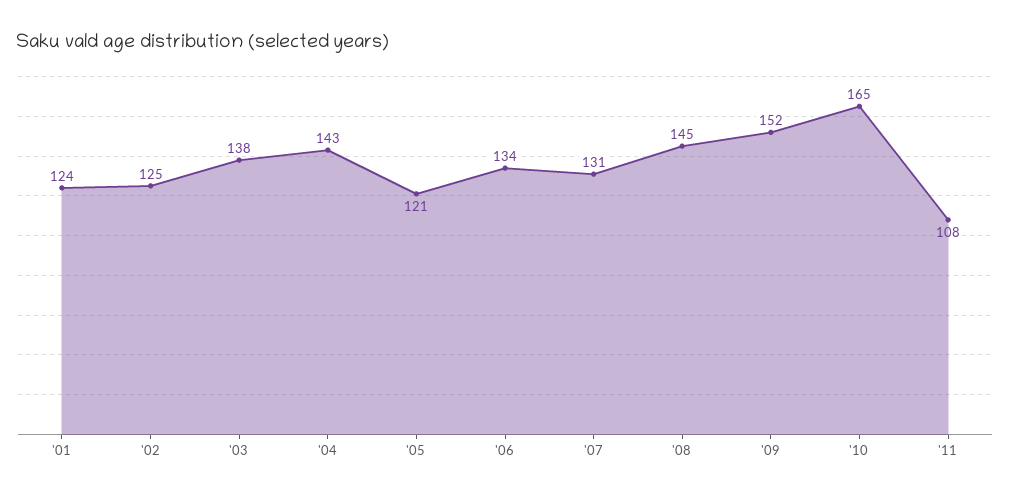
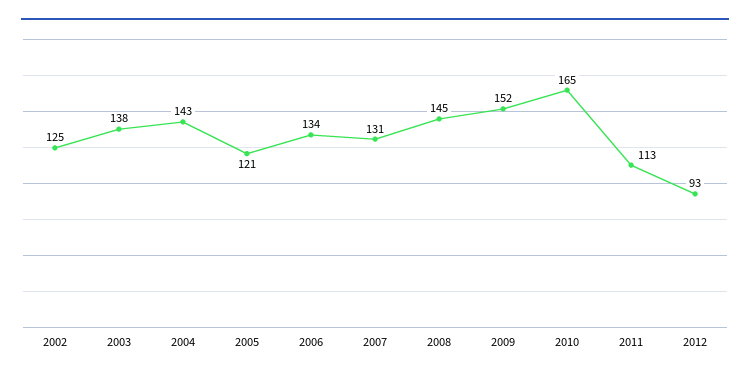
'01: 124 -> none
'11: 108 -> 113
2012: none -> 93

